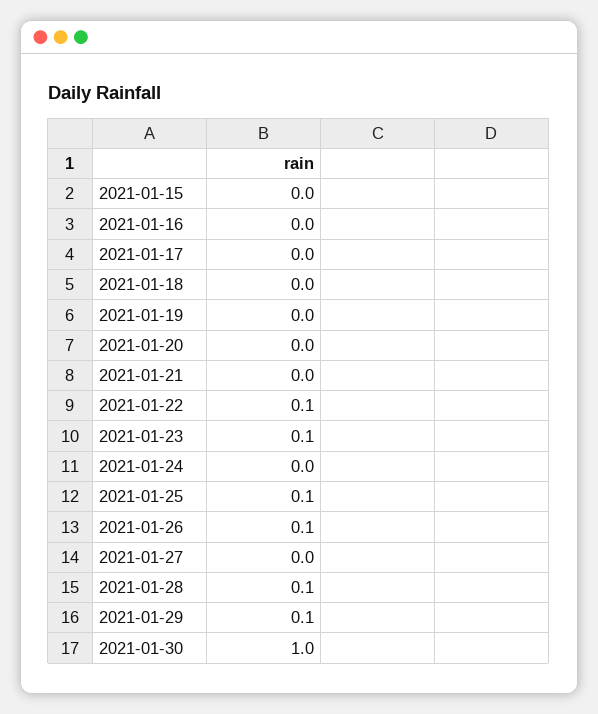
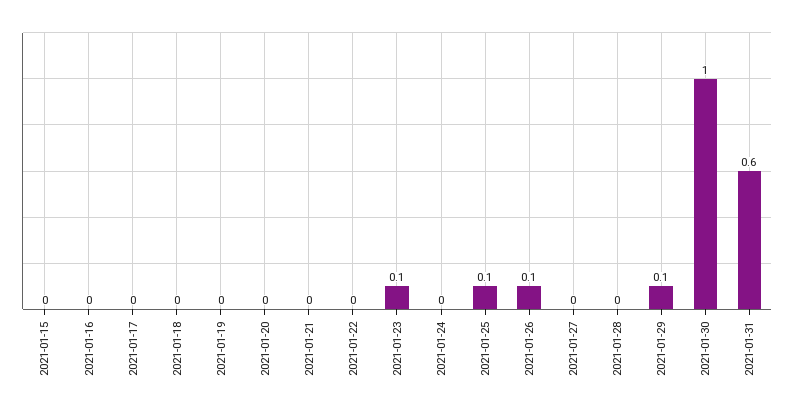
2021-01-22: 0.1 -> 0
2021-01-28: 0.1 -> 0
2021-01-31: none -> 0.6

